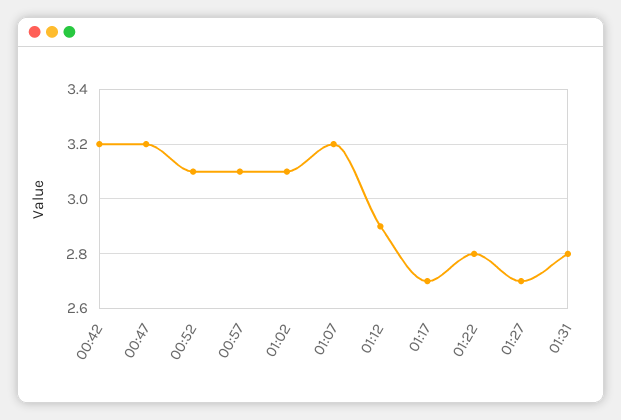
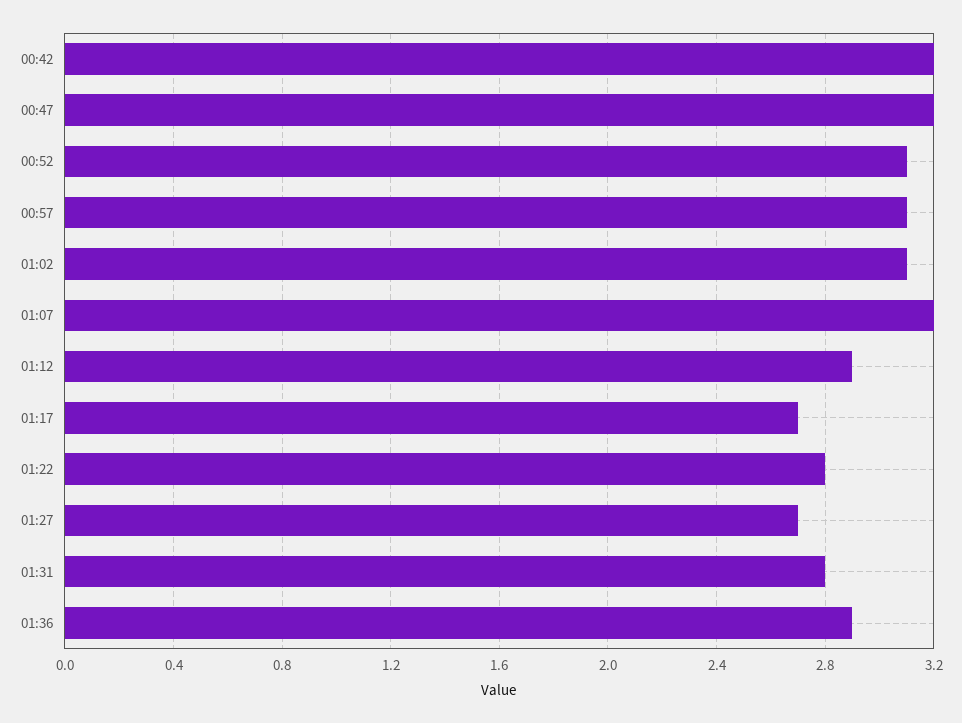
01:36: none -> 2.9

